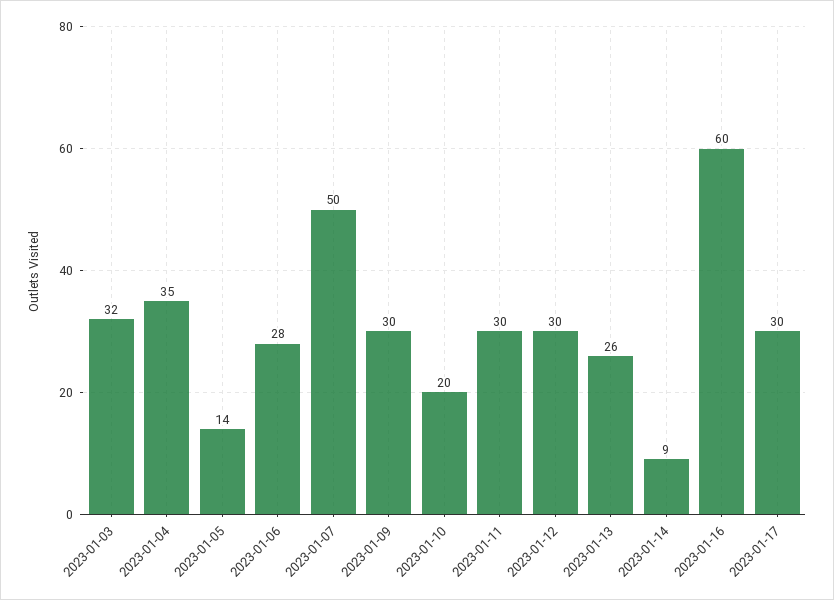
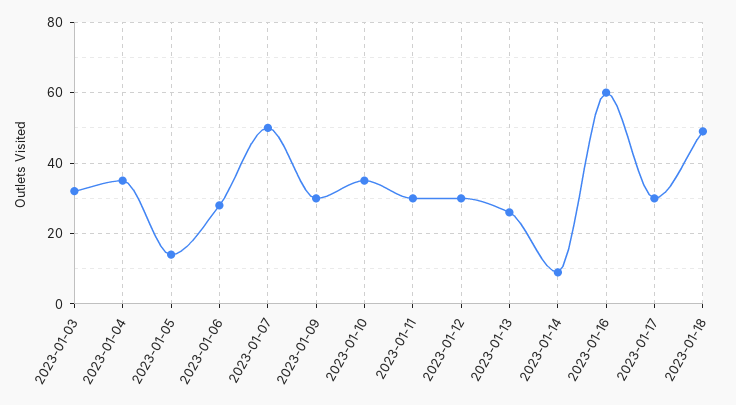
2023-01-10: 20 -> 35
2023-01-18: none -> 50

